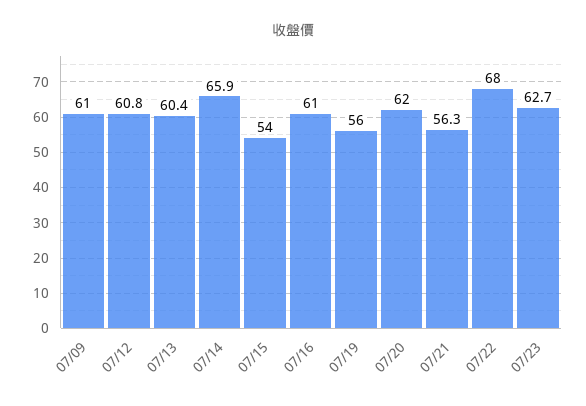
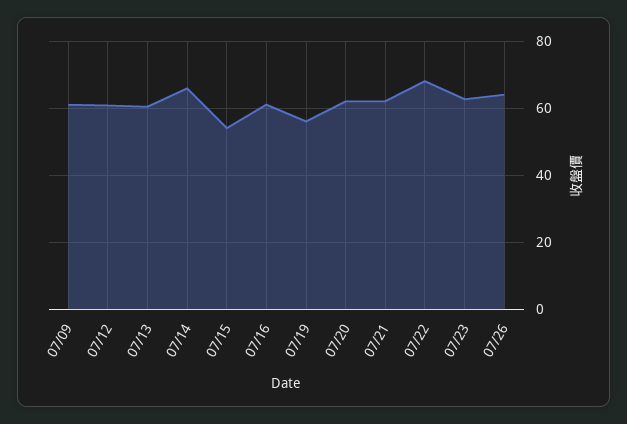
07/21: 56.3 -> 62
07/26: none -> 64

